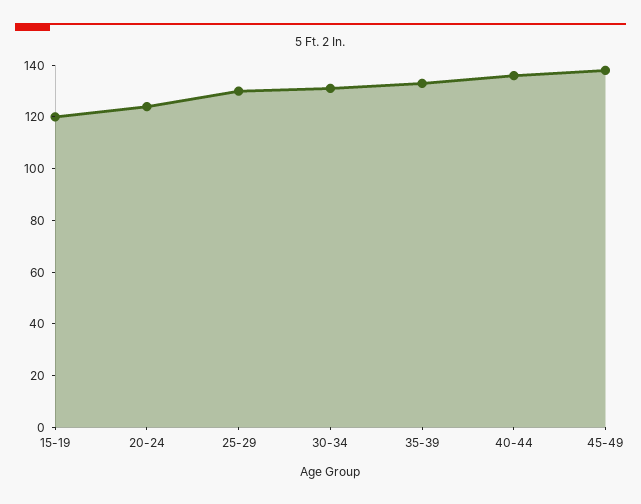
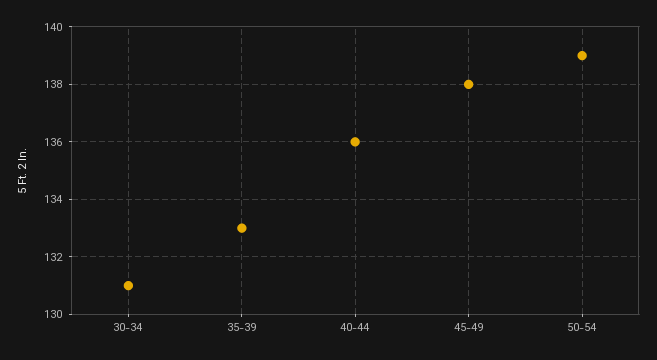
15-19: 120 -> none
20-24: 125 -> none
25-29: 130 -> none
50-54: none -> 139

